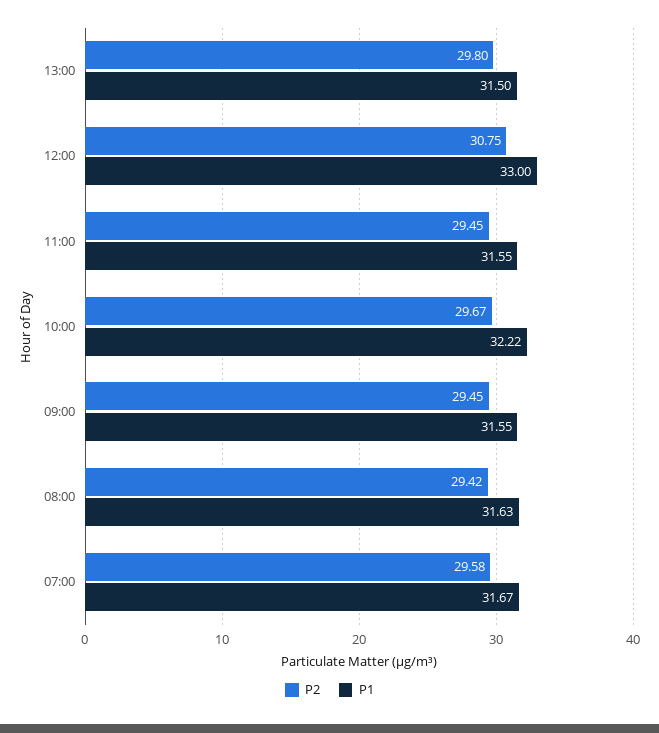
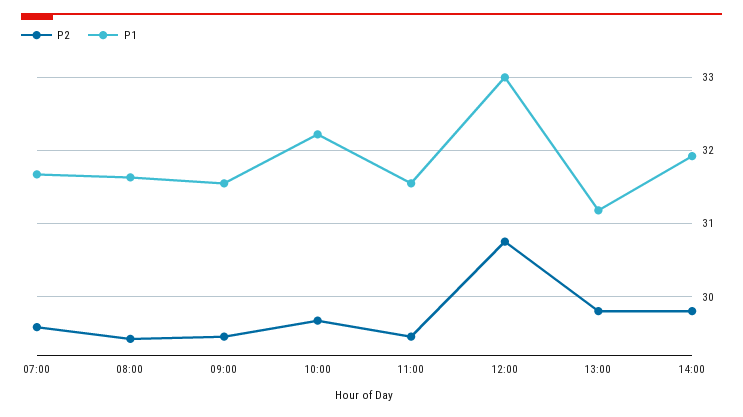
P1, 13:00: 31.5 -> 31.2
P2, 14:00: none -> 29.8
P1, 14:00: none -> 31.9

